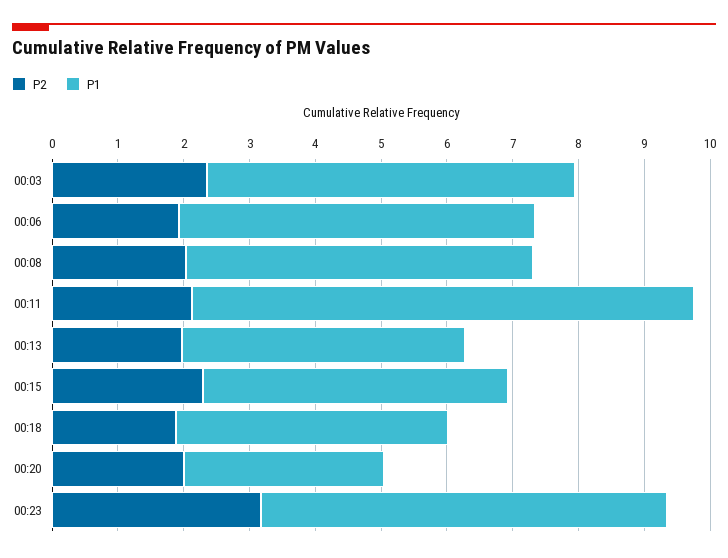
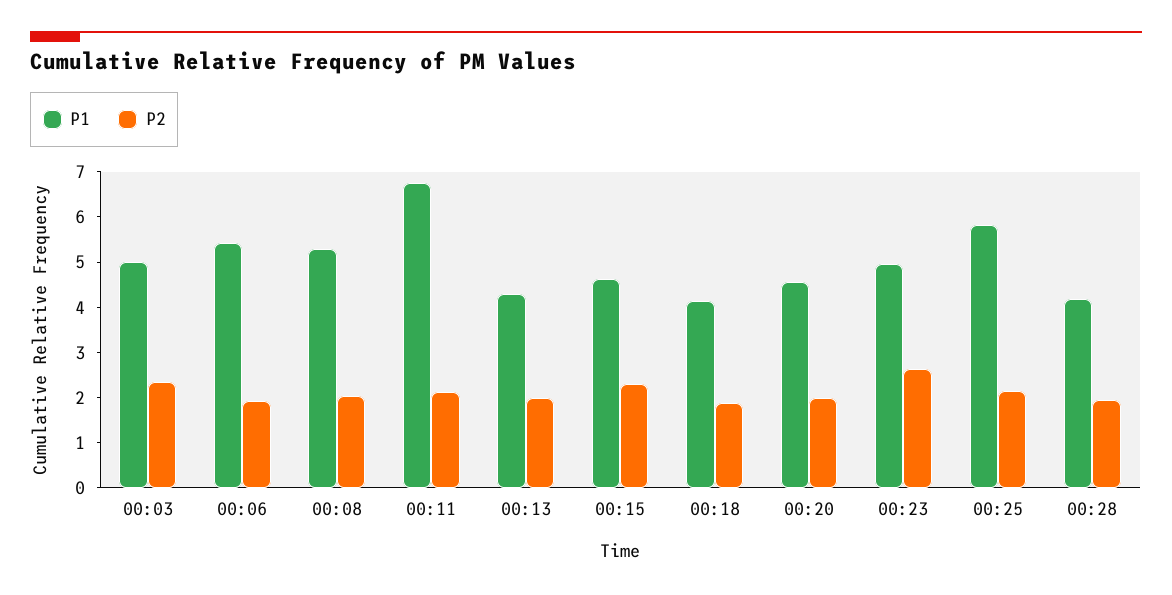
P1, 00:03: 5.6 -> 5
P1, 00:11: 7.6 -> 6.8
P1, 00:20: 3 -> 4.6
P2, 00:23: 3.2 -> 2.6
P1, 00:23: 6.2 -> 5
P1, 00:25: none -> 5.8
P2, 00:25: none -> 2.2
P1, 00:28: none -> 4.2
P2, 00:28: none -> 2

